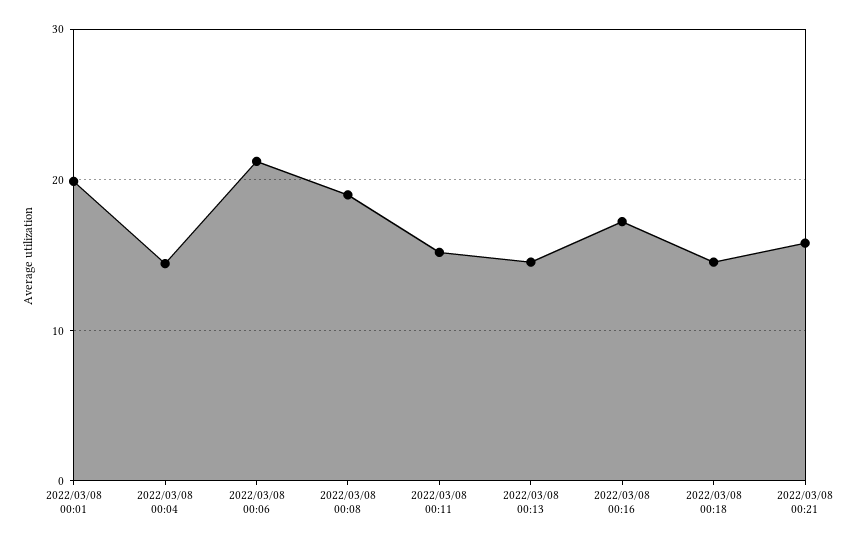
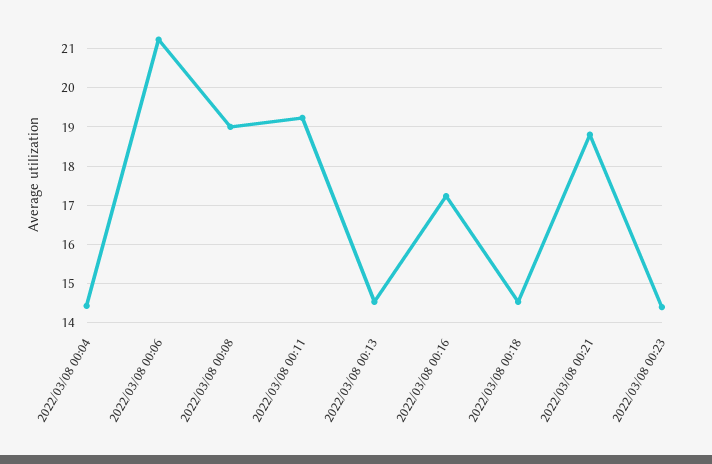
2022/03/08 00:01: 20 -> none
2022/03/08 00:11: 15 -> 19.2
2022/03/08 00:21: 16 -> 18.8
2022/03/08 00:23: none -> 14.4

